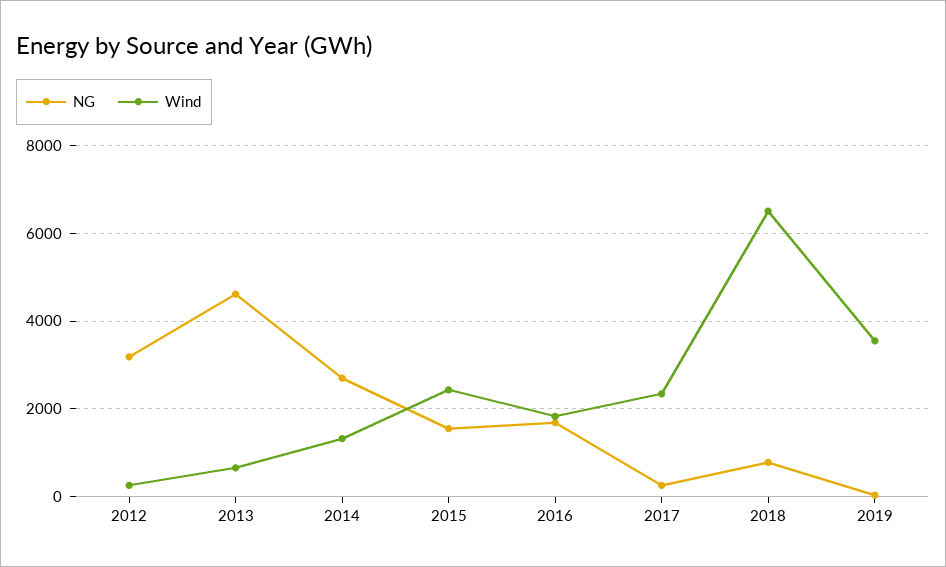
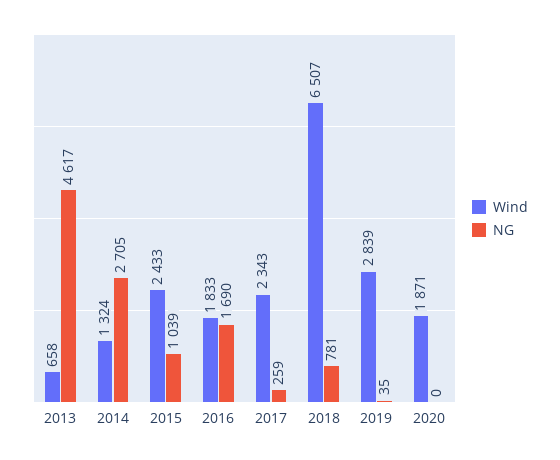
NG, 2012: 3200 -> none
Wind, 2012: 200 -> none
NG, 2015: 1600 -> 1039
Wind, 2019: 3600 -> 2839
Wind, 2020: none -> 1871
NG, 2020: none -> 0

